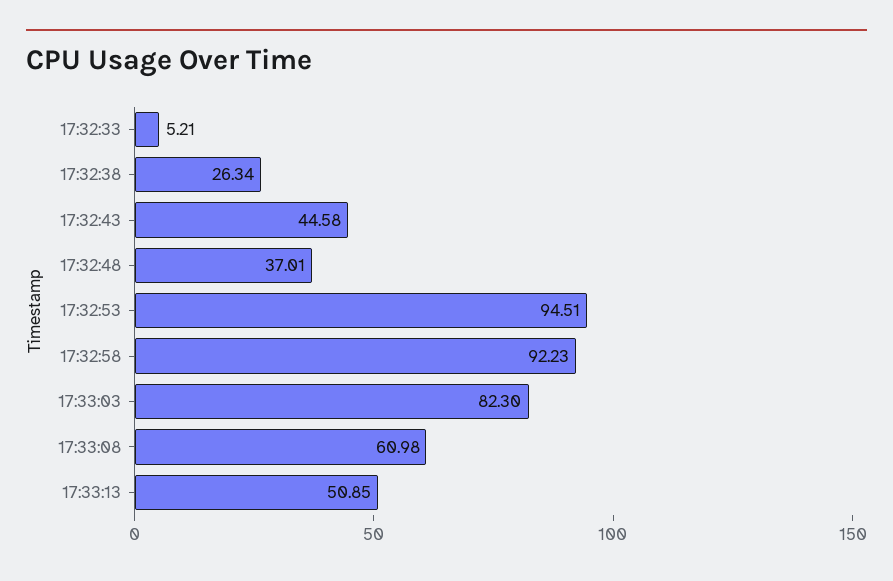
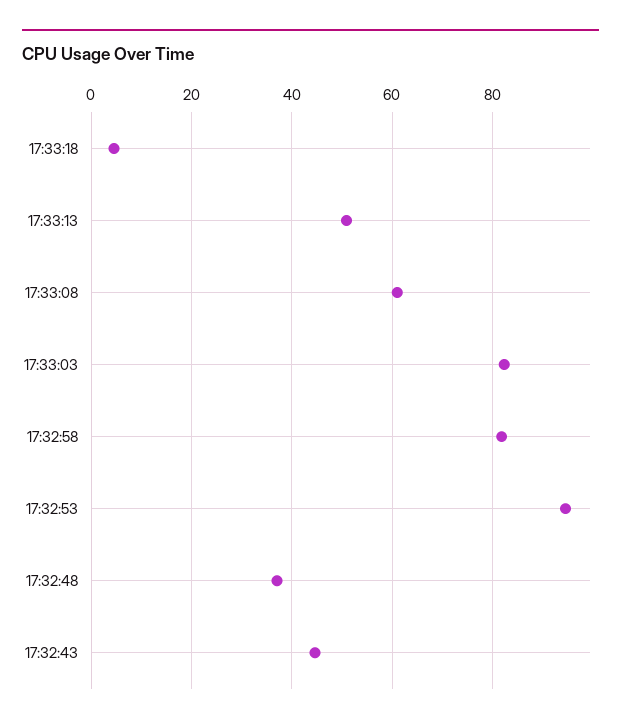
17:32:33: 5.21 -> none
17:32:38: 26.34 -> none
17:32:58: 92.23 -> 82
17:33:18: none -> 4

